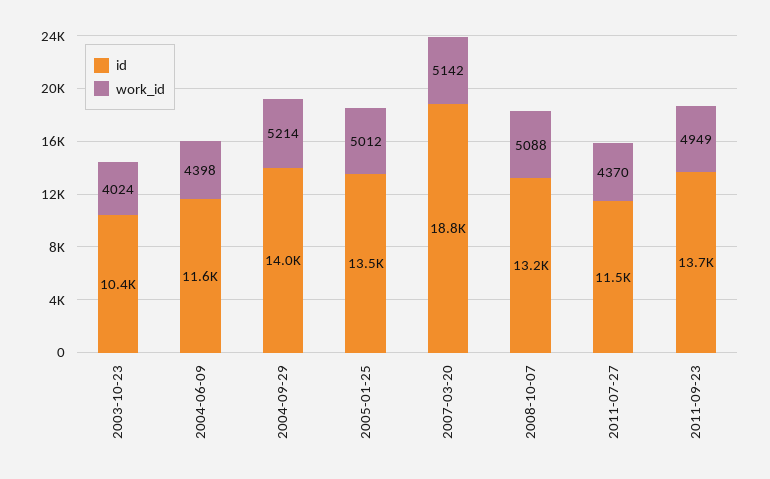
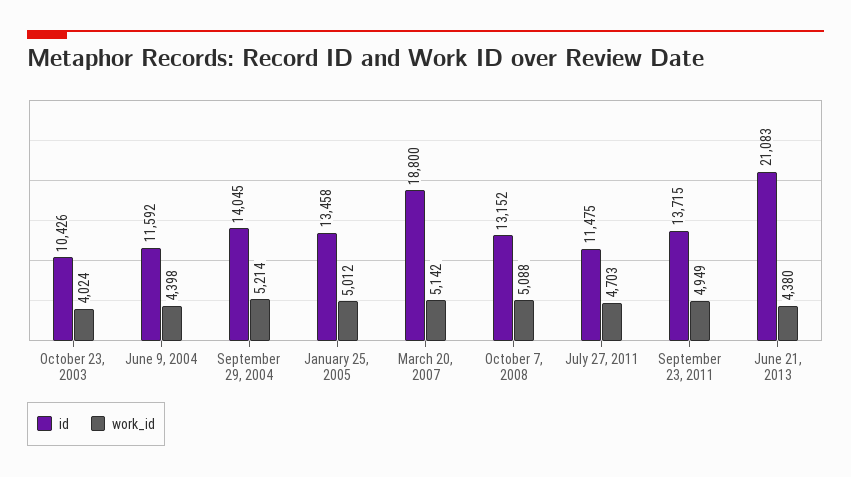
work_id, 2011-07-27: 4370 -> 4703
id, June 21, 2013: none -> 21083
work_id, June 21, 2013: none -> 4380

